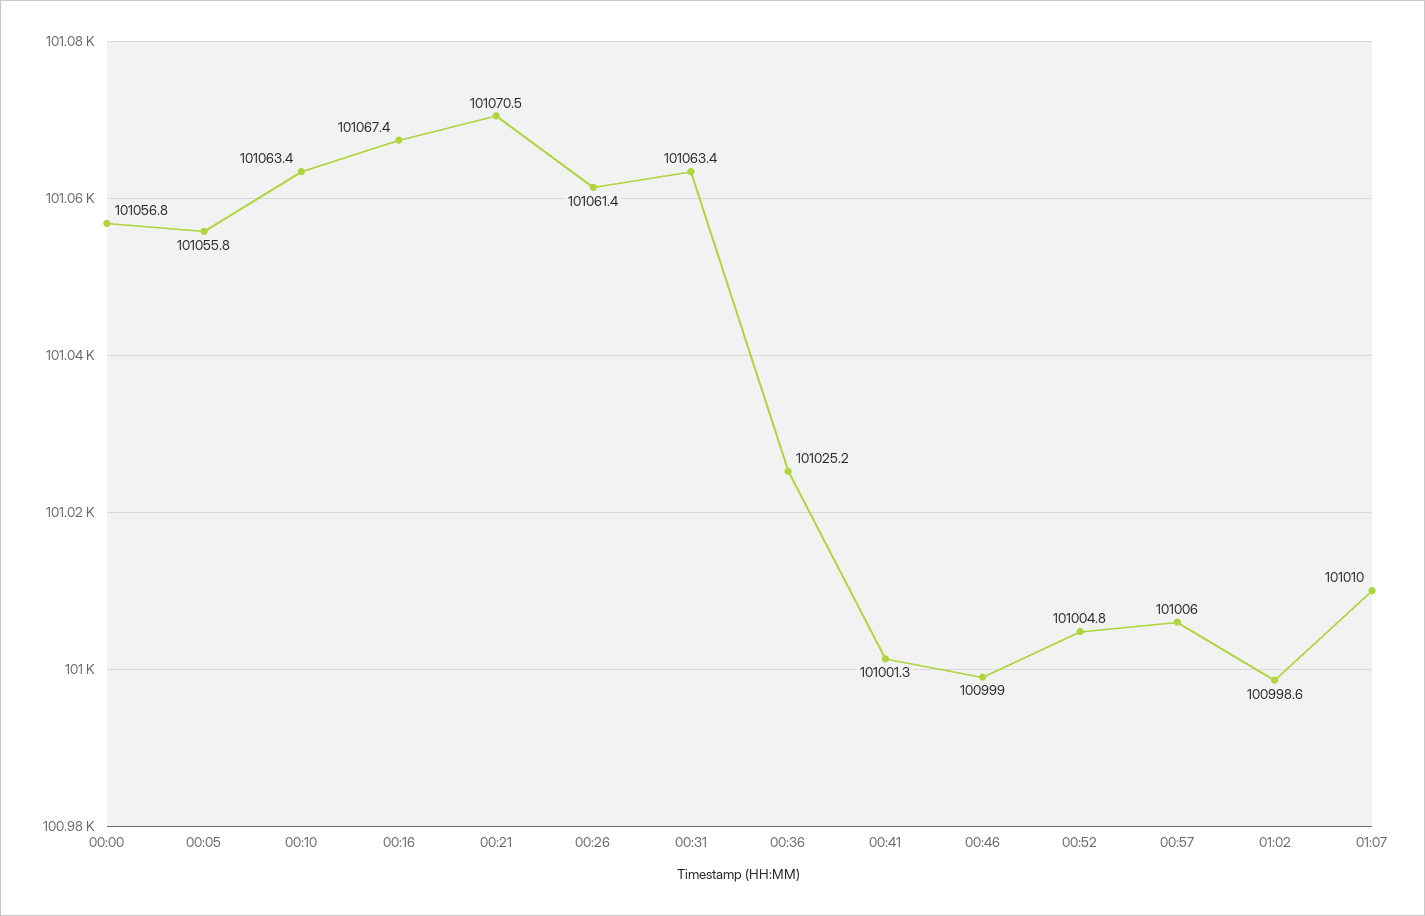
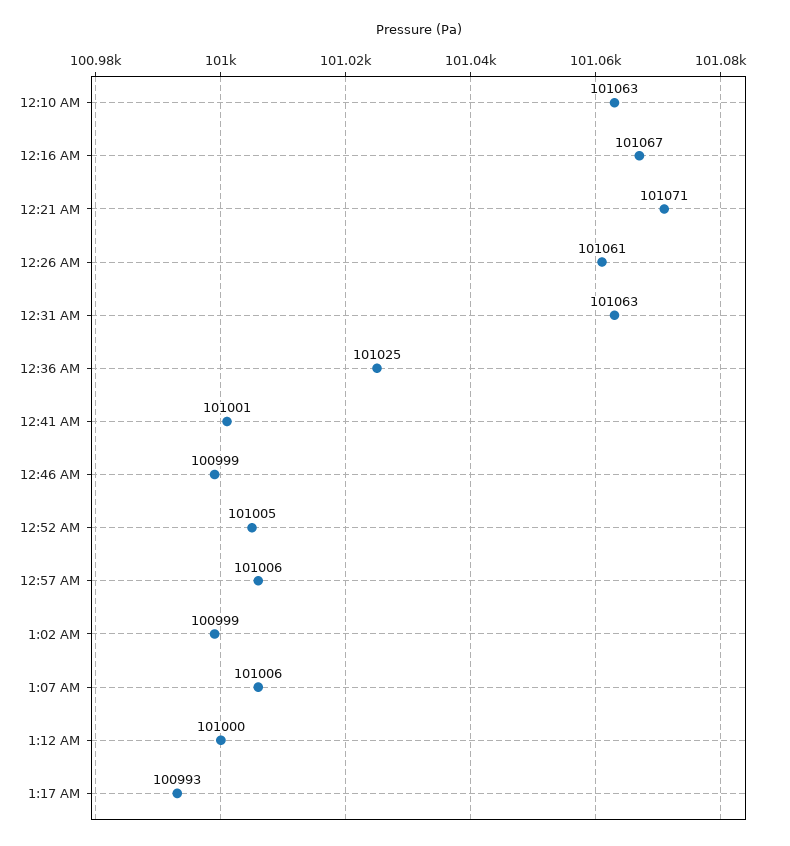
00:00: 101056.8 -> none
00:05: 101055.8 -> none
01:07: 101010 -> 101006
1:12 AM: none -> 101000
1:17 AM: none -> 100993

